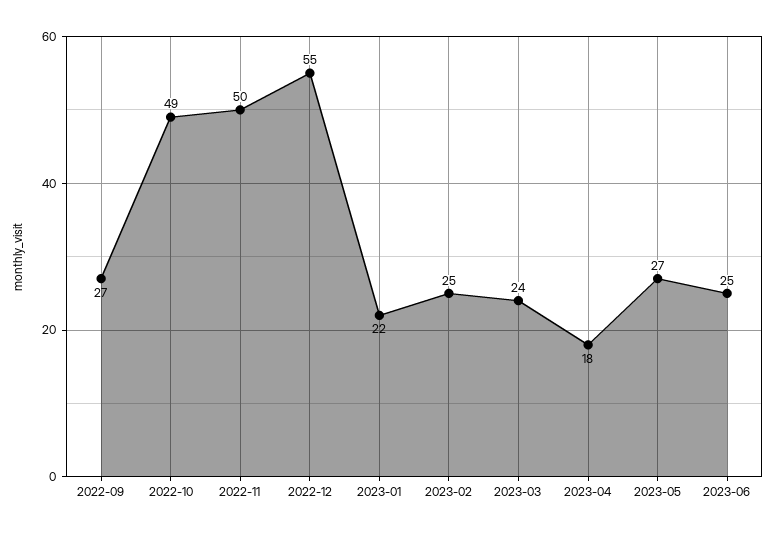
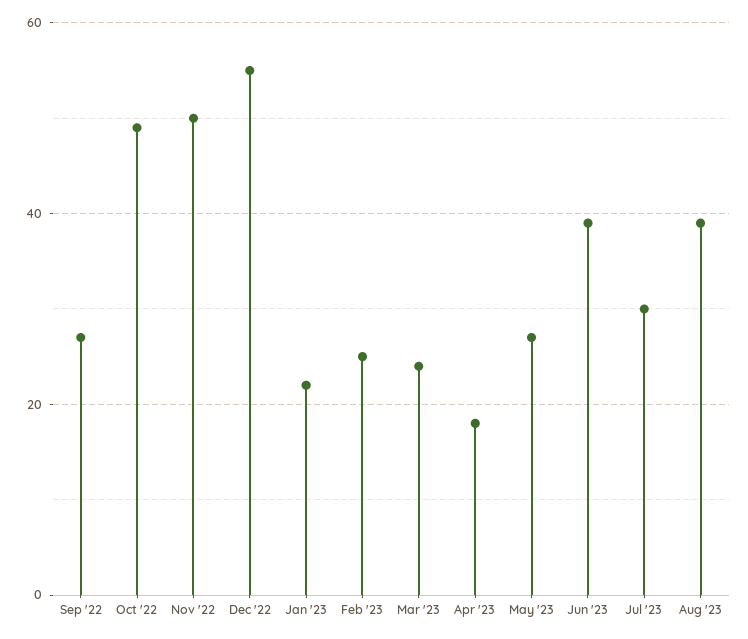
2023-06: 25 -> 40
Jul '23: none -> 30
Aug '23: none -> 40

